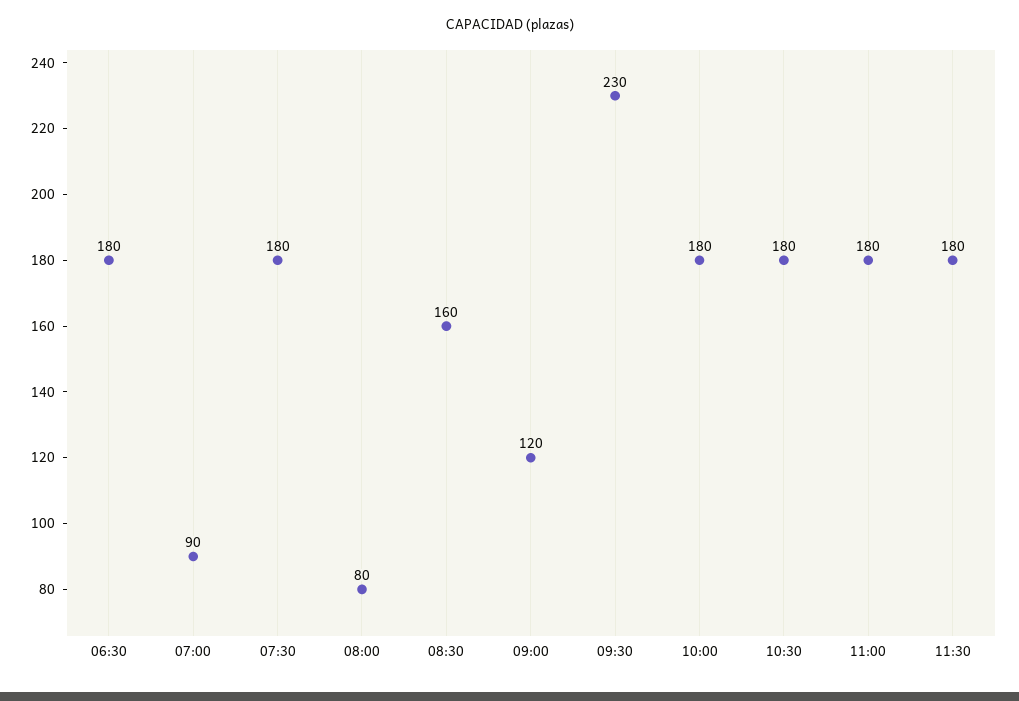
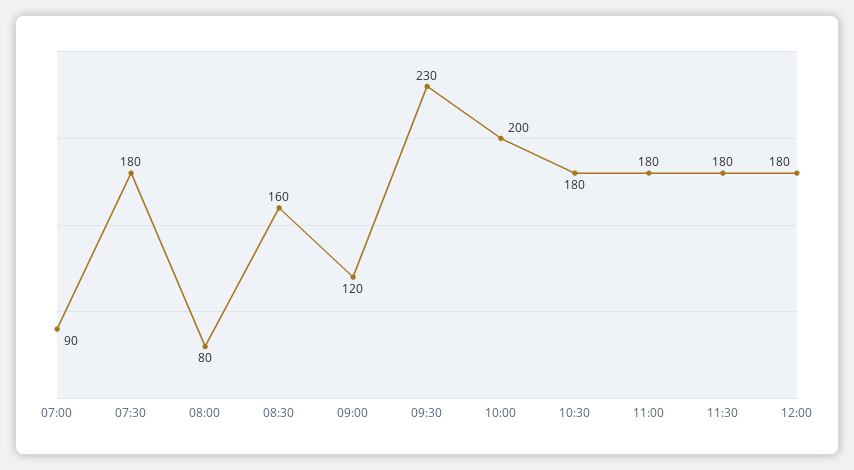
06:30: 180 -> none
10:00: 180 -> 200
12:00: none -> 180

